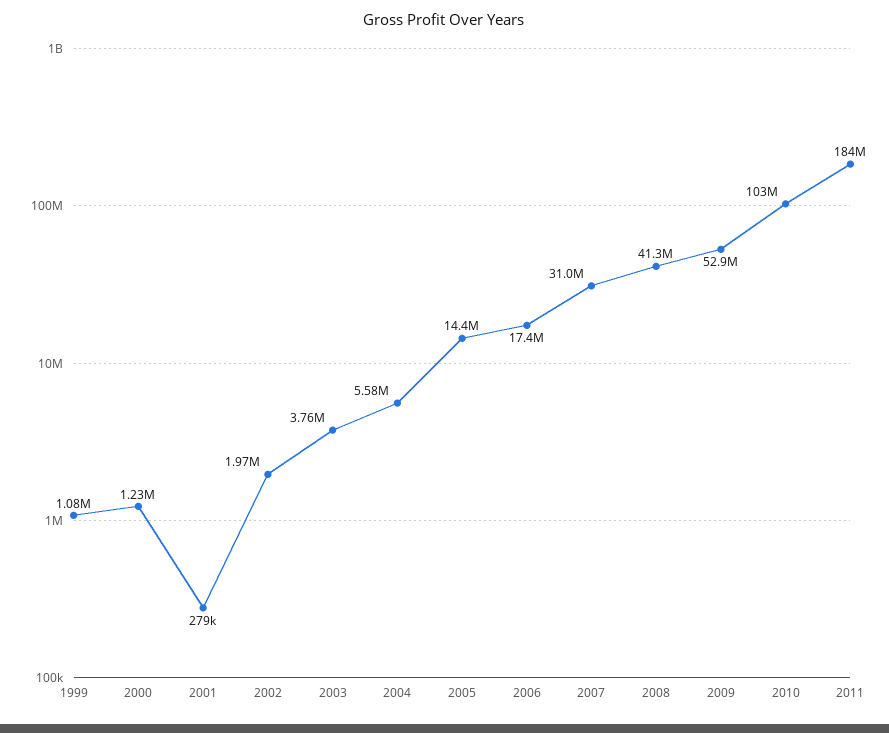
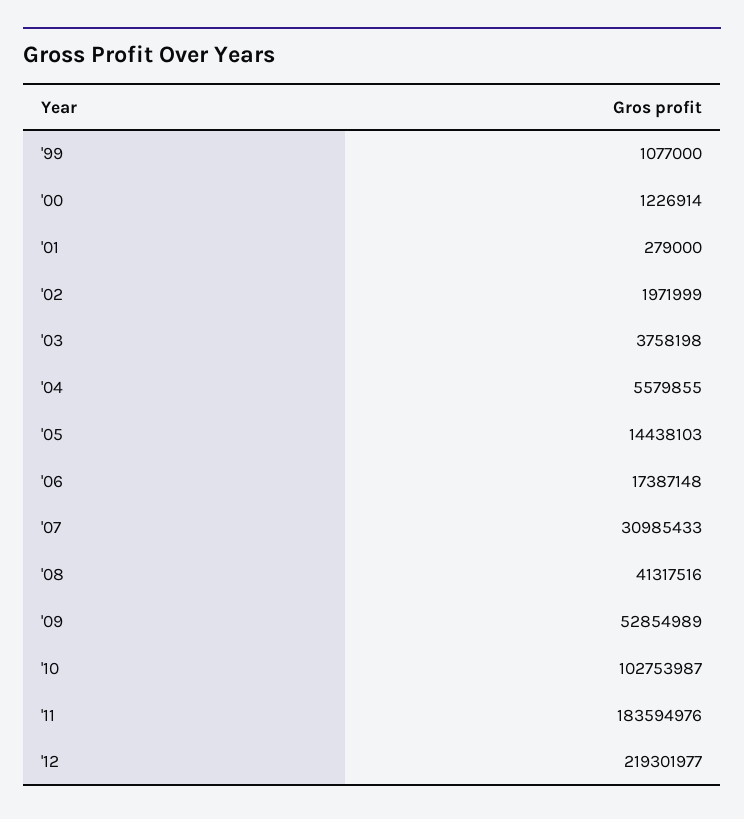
'12: none -> 219301977

